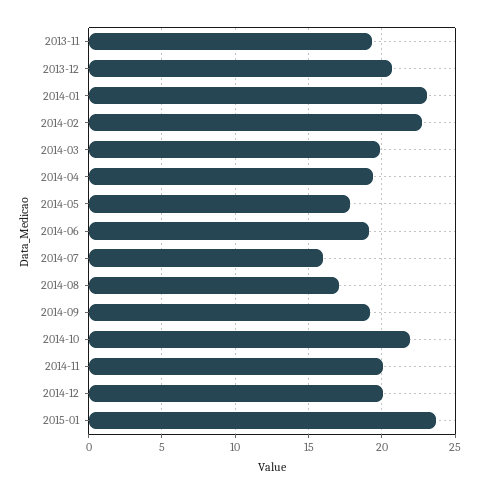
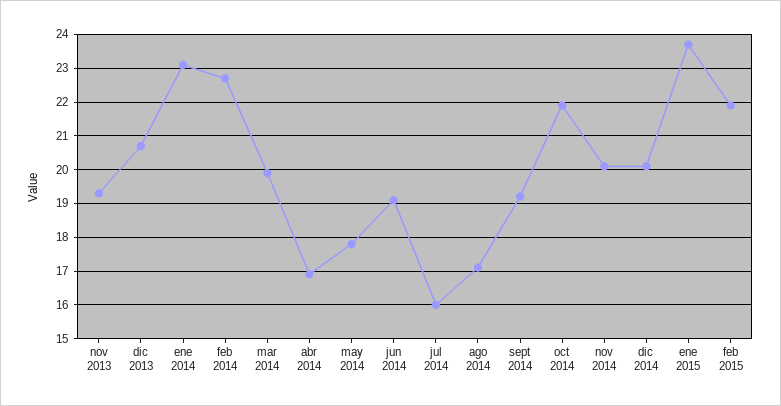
2014-04: 19.5 -> 17
feb 2015: none -> 22

